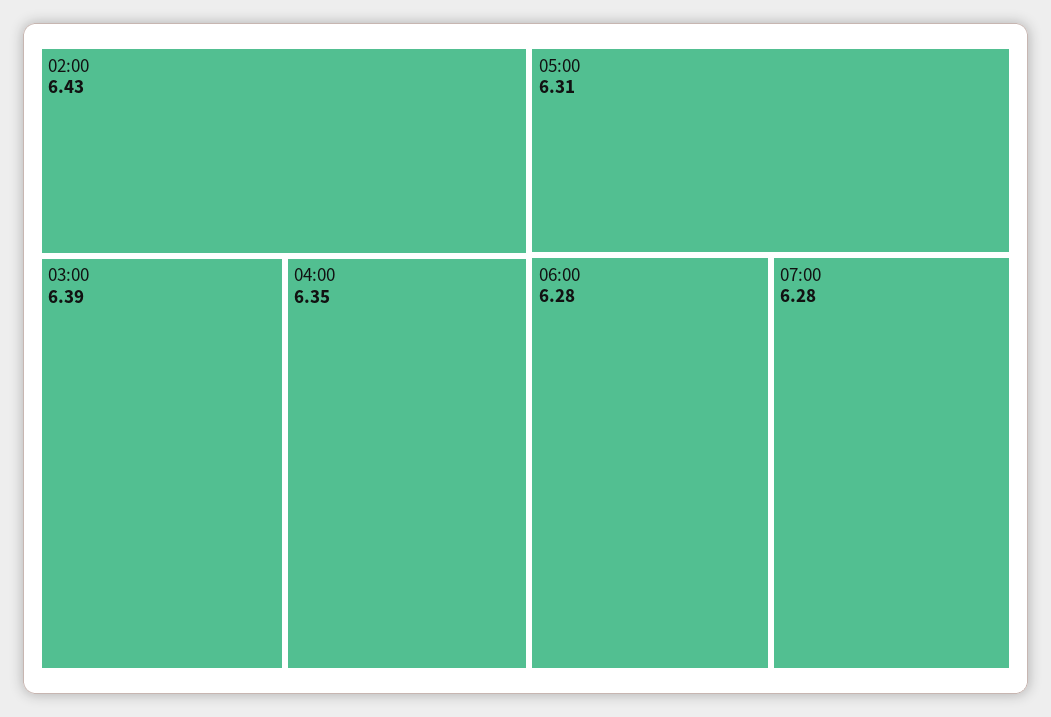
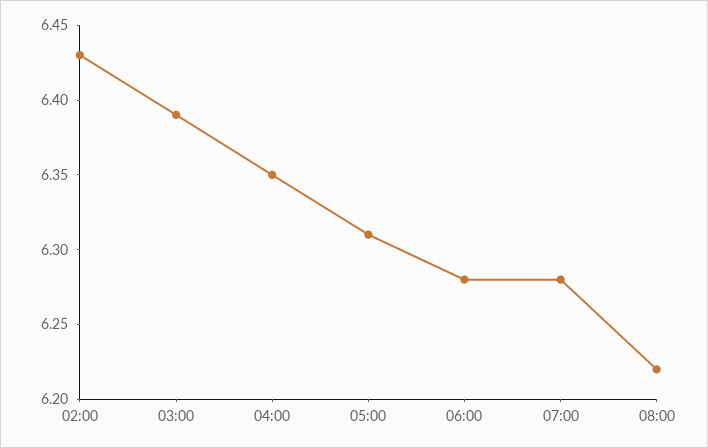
08:00: none -> 6.22

